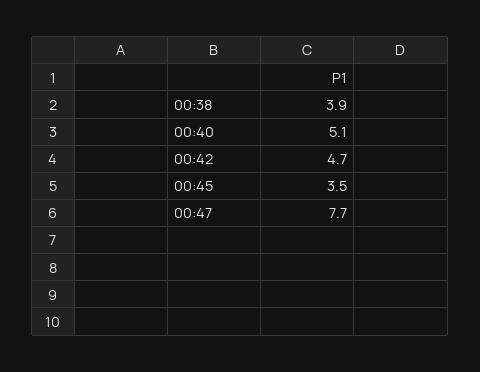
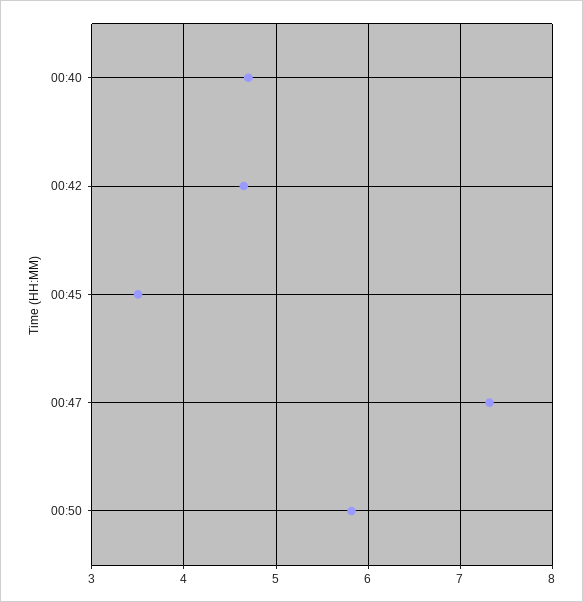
00:38: 3.9 -> none
00:40: 5.1 -> 4.7
00:47: 7.7 -> 7.3
00:50: none -> 5.8

